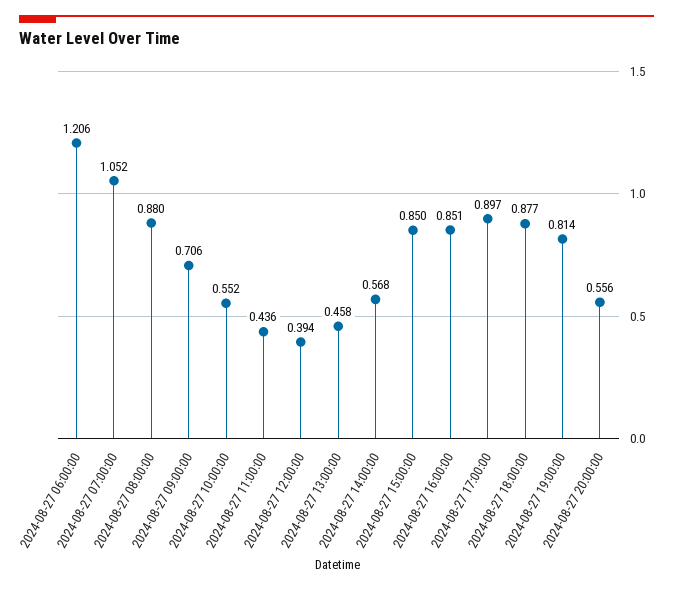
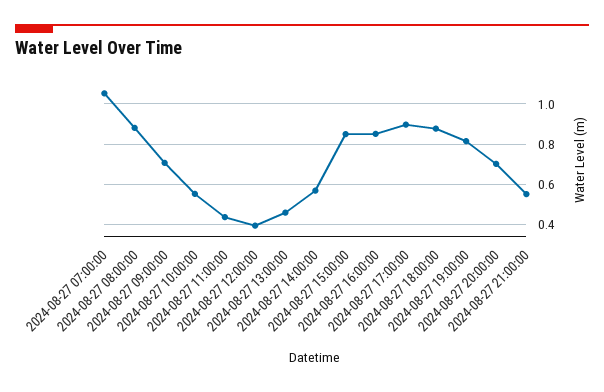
2024-08-27 06:00:00: 1.206 -> none
2024-08-27 20:00:00: 0.556 -> 0.7
2024-08-27 21:00:00: none -> 0.55

